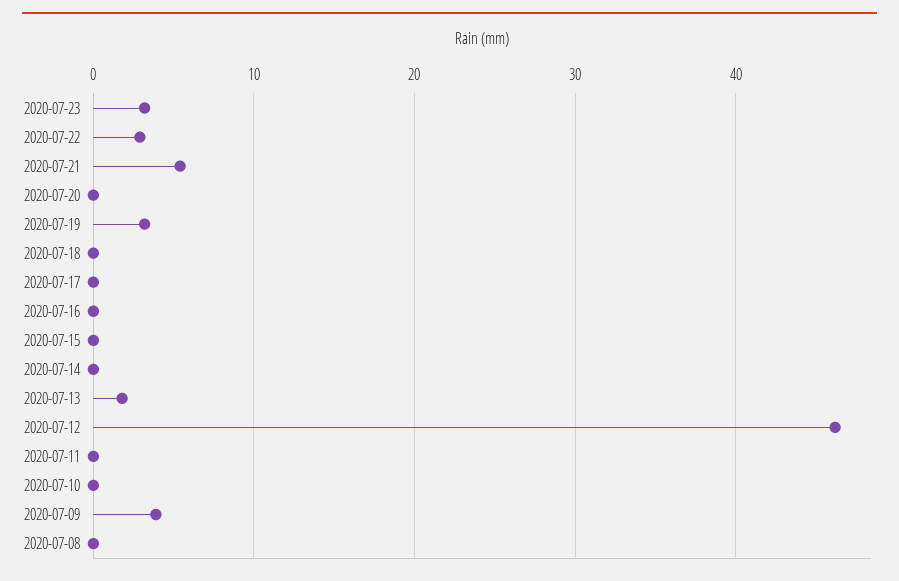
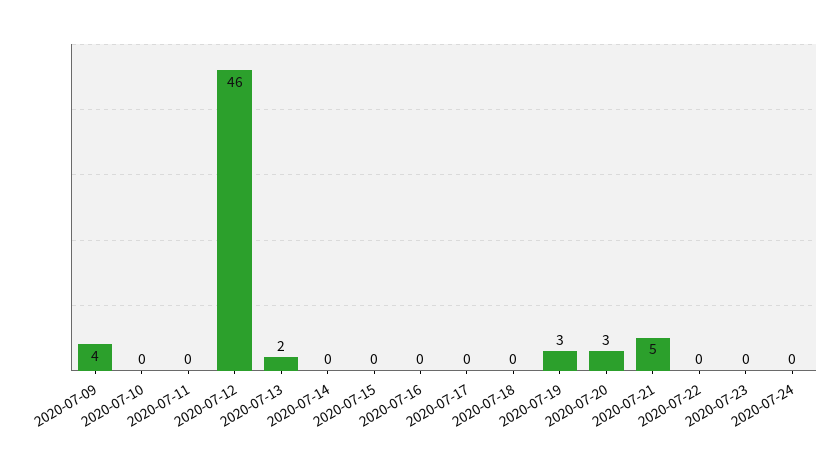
2020-07-23: 3 -> 0
2020-07-22: 3 -> 0
2020-07-20: 0 -> 3
2020-07-08: 0 -> none
2020-07-24: none -> 0

